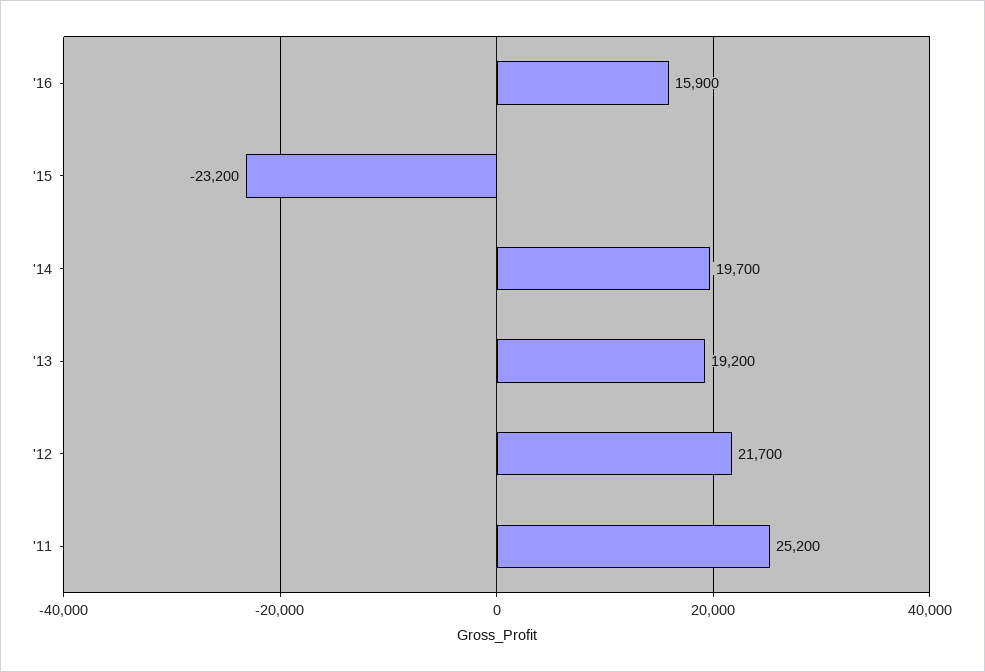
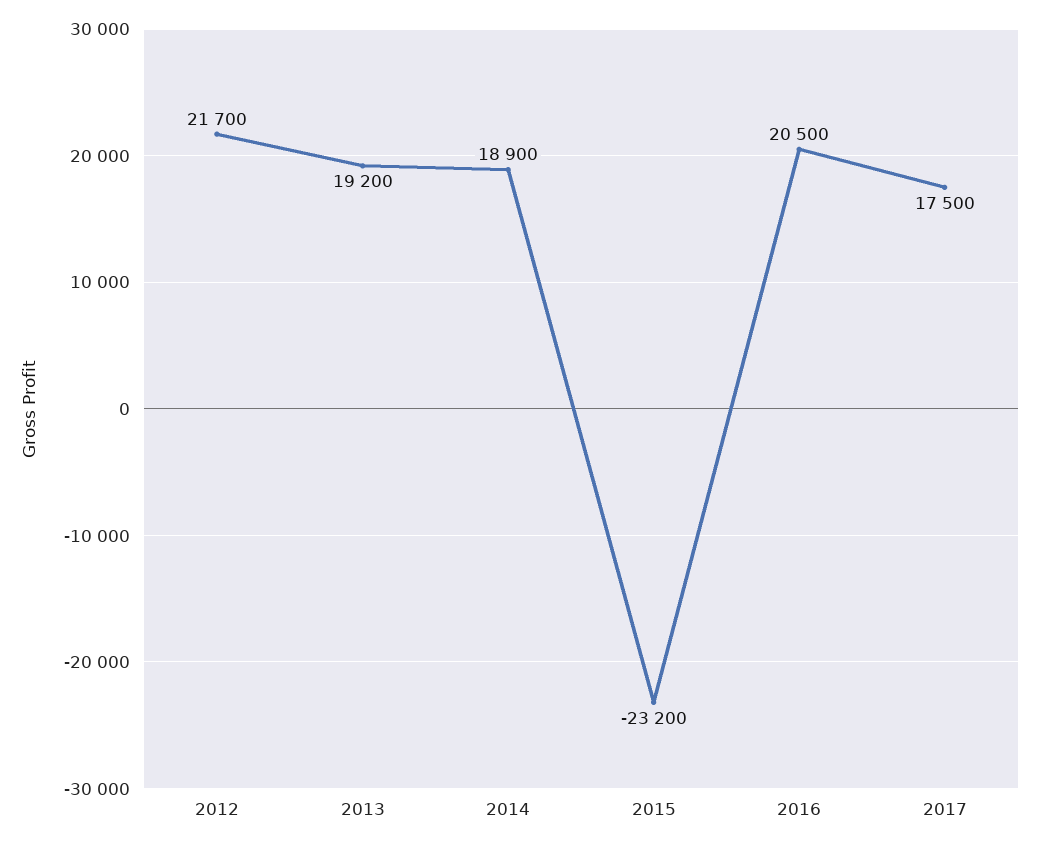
'16: 15900 -> 20500
'14: 19700 -> 18900
'11: 25200 -> none
2017: none -> 17500

